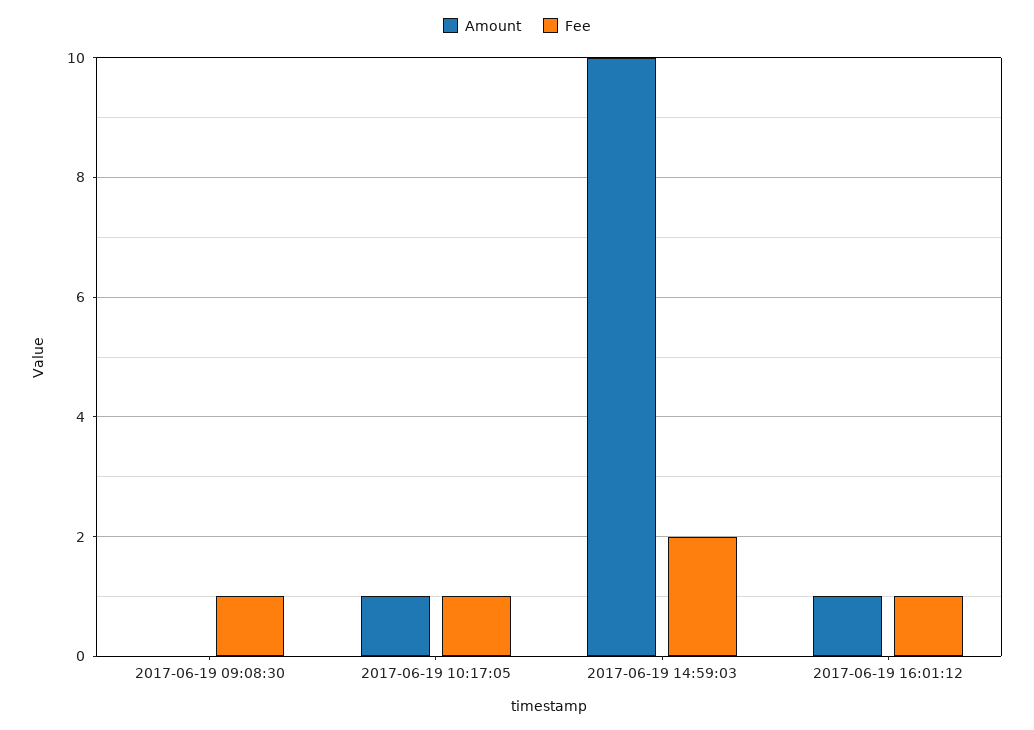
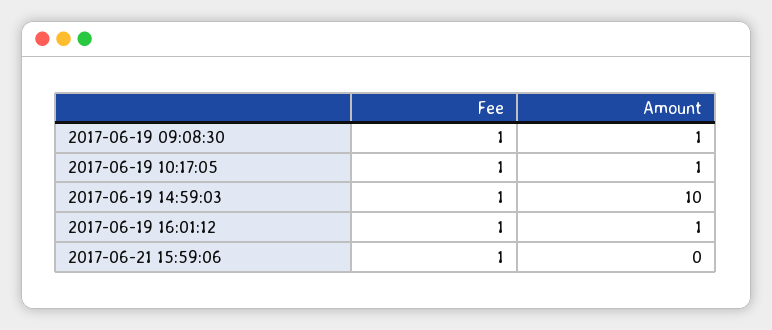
Amount, 2017-06-19 09:08:30: 0 -> 1
Fee, 2017-06-19 14:59:03: 2 -> 1
Fee, 2017-06-21 15:59:06: none -> 1
Amount, 2017-06-21 15:59:06: none -> 0

